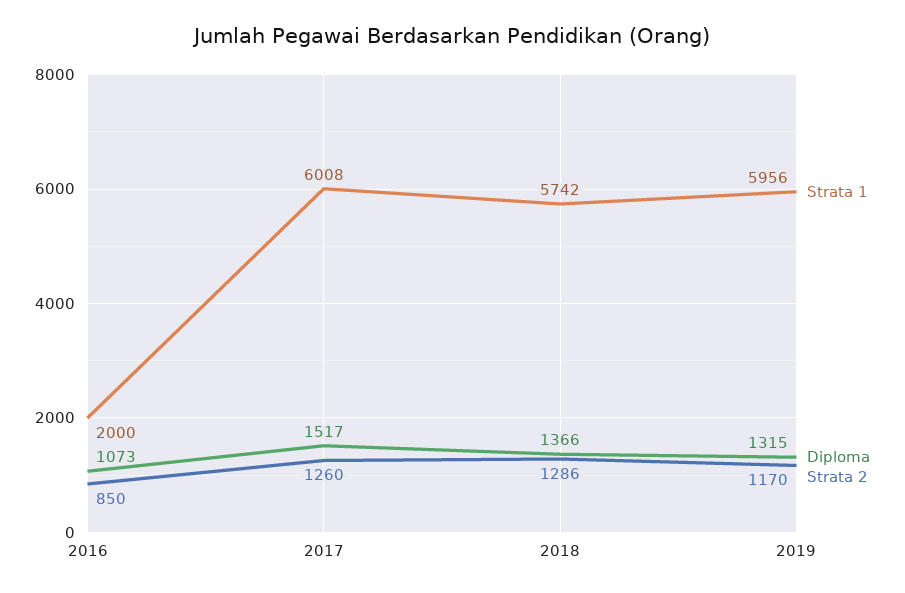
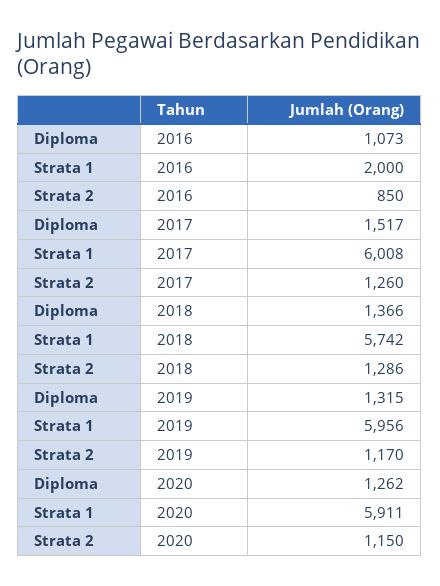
Diploma, 2020: none -> 1262
Strata 1, 2020: none -> 5911
Strata 2, 2020: none -> 1150

